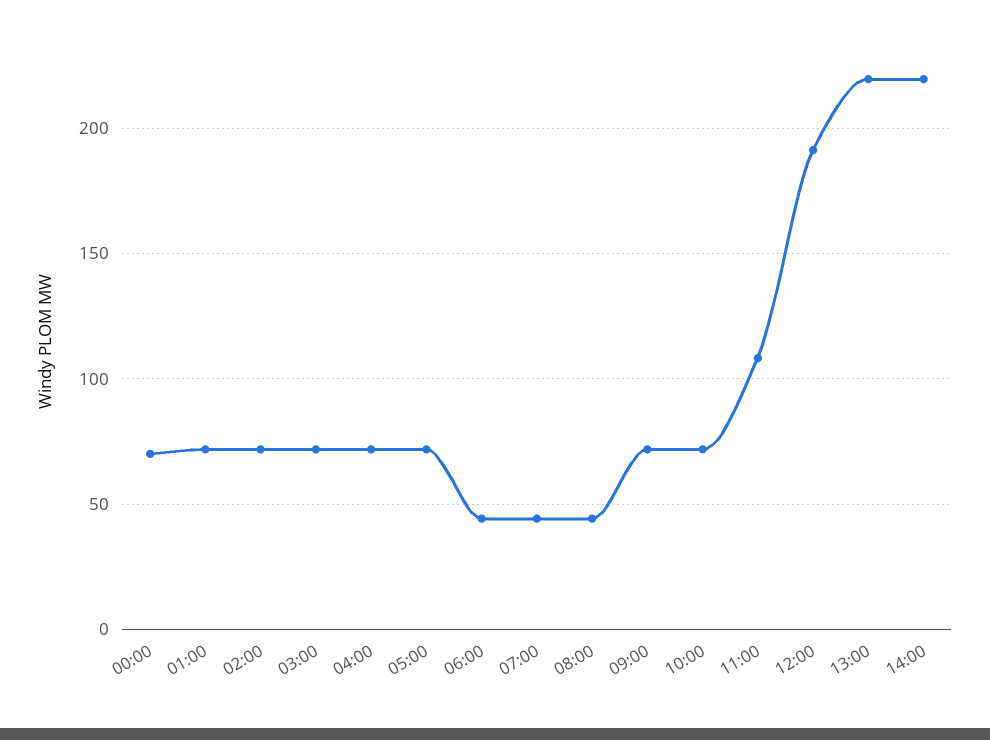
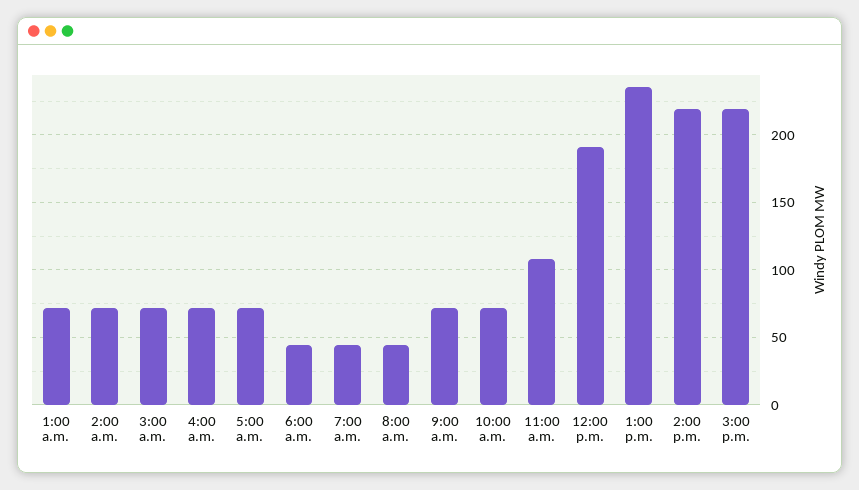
00:00: 70 -> none
13:00: 220 -> 235
3:00 p.m.: none -> 220

